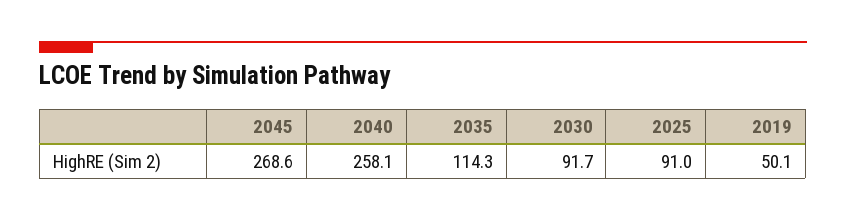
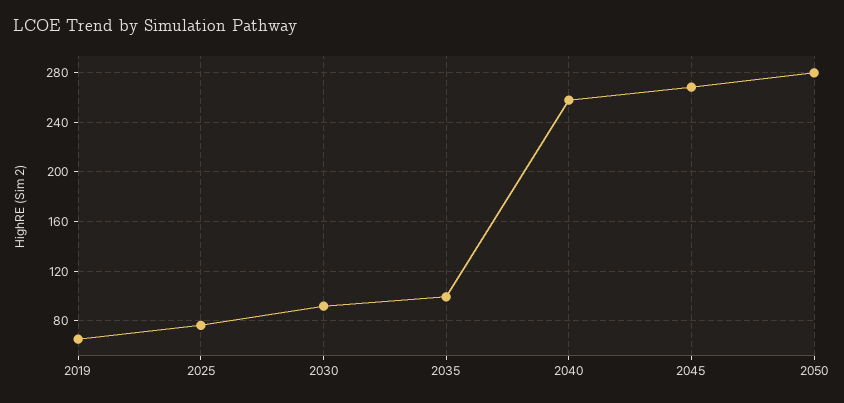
2035: 114.3 -> 100
2025: 91 -> 75
2019: 50.1 -> 65
2050: none -> 280

